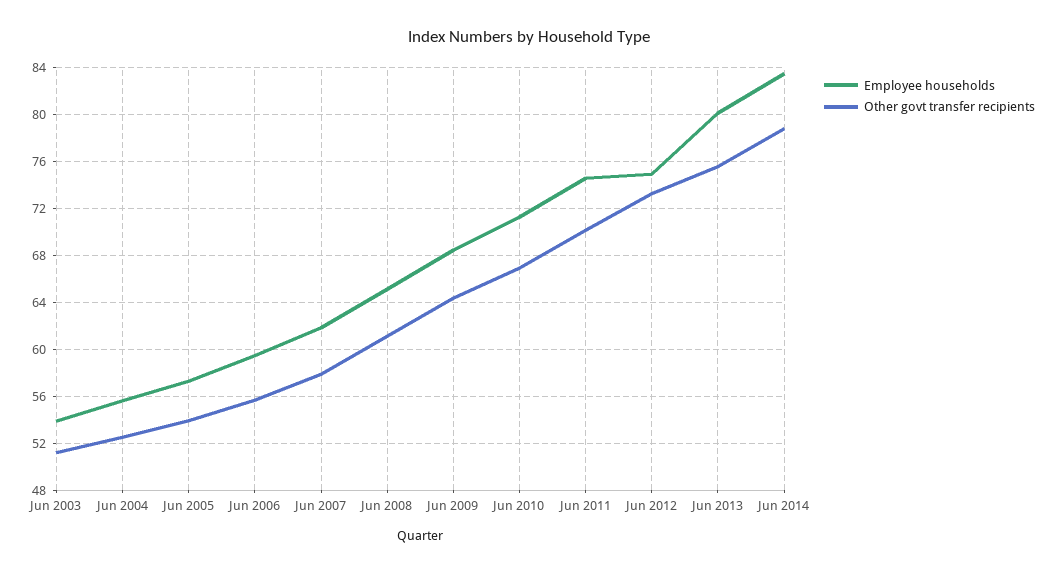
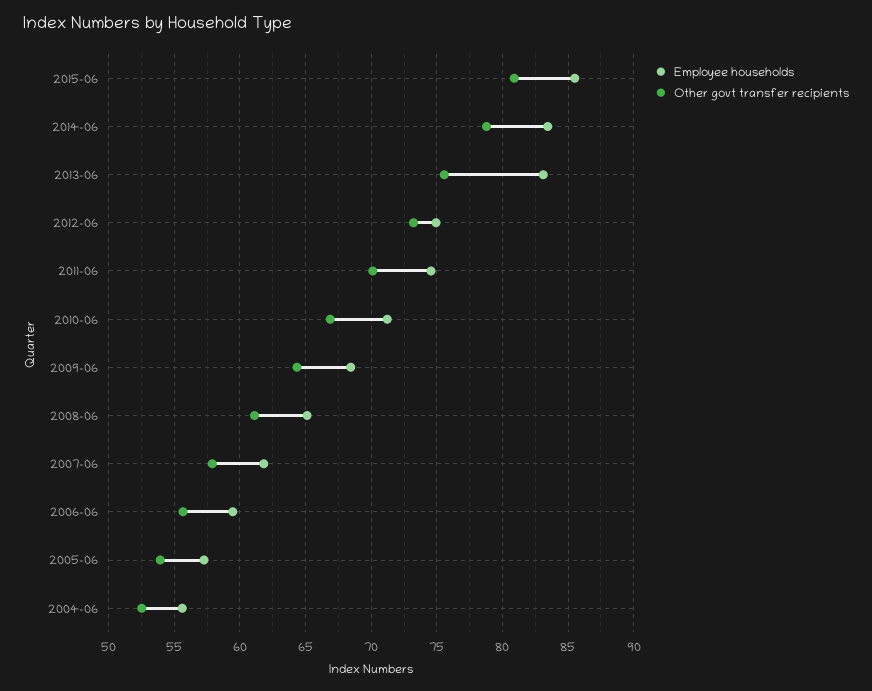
Employee households, Jun 2003: 54 -> none
Other govt transfer recipients, Jun 2003: 51 -> none
Employee households, Jun 2013: 80 -> 83
Employee households, 2015-06: none -> 85.5
Other govt transfer recipients, 2015-06: none -> 81

